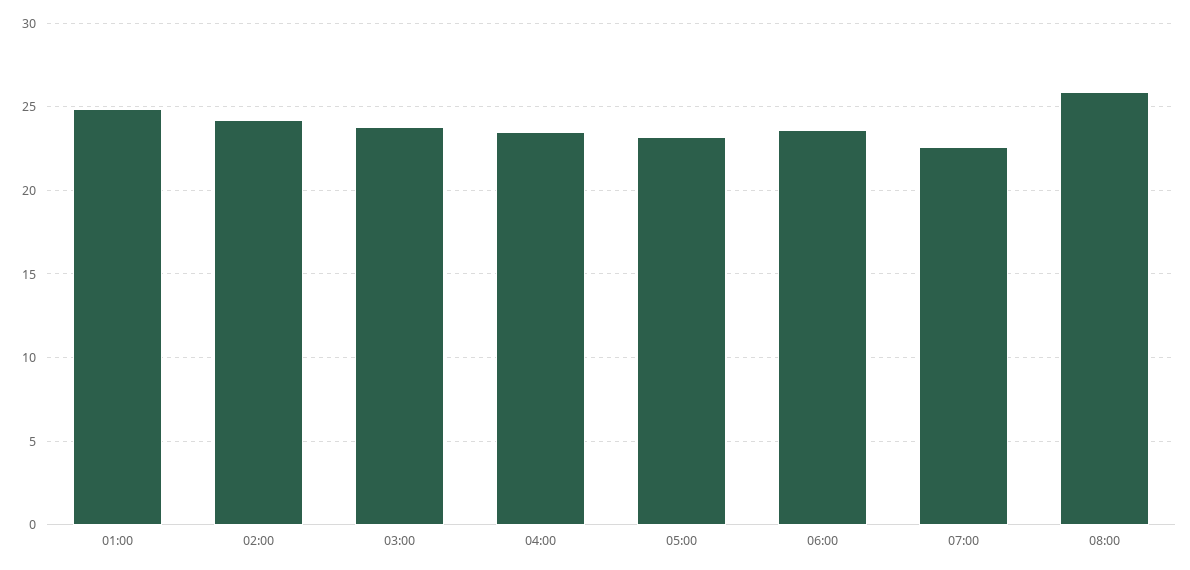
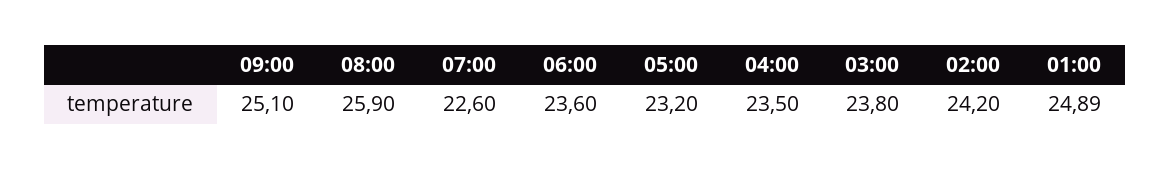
09:00: none -> 25.1

